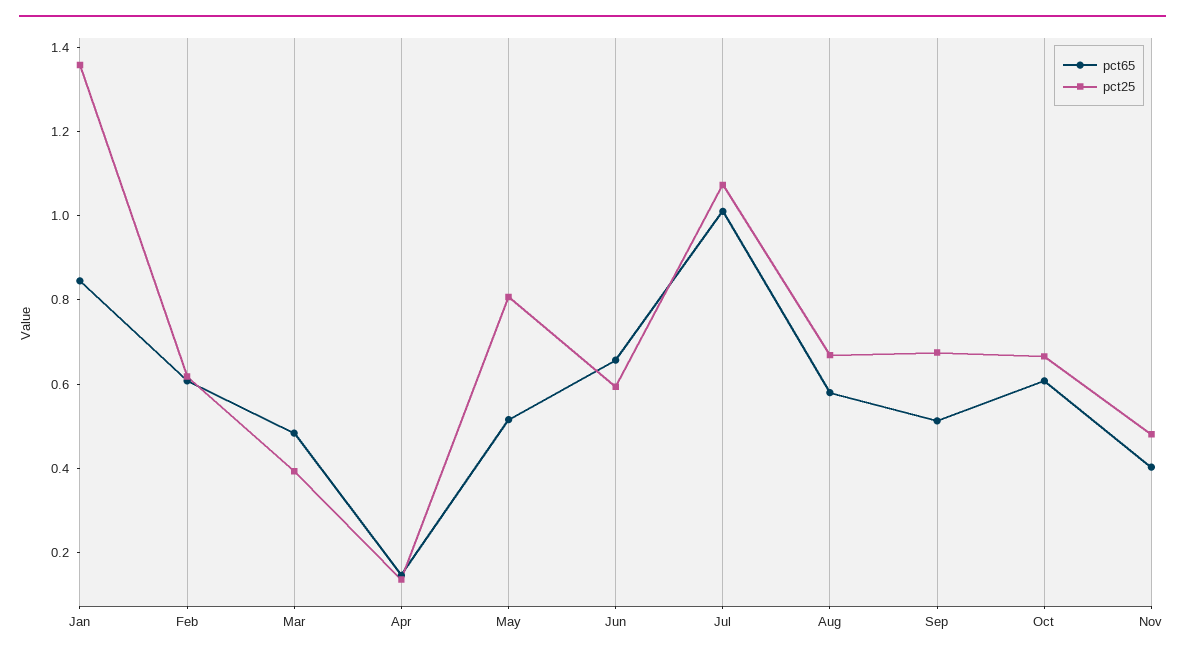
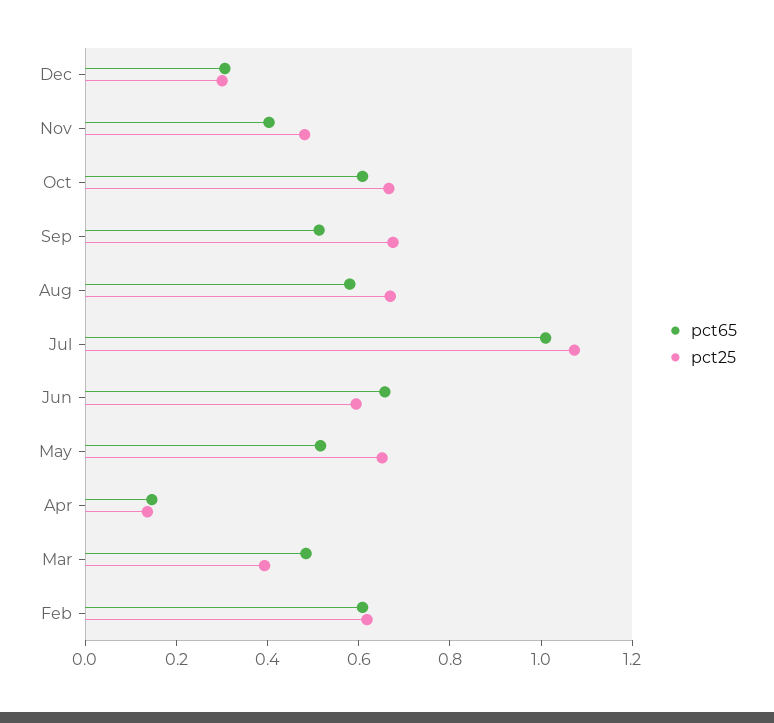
pct65, Jan: 0.85 -> none
pct25, Jan: 1.35 -> none
pct25, May: 0.8 -> 0.65
pct65, Dec: none -> 0.3
pct25, Dec: none -> 0.3

